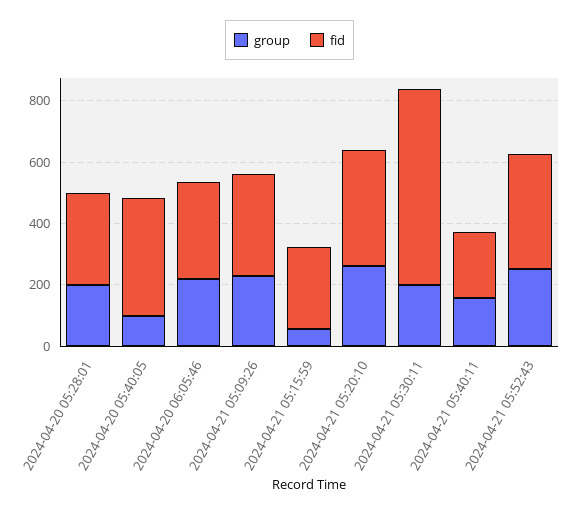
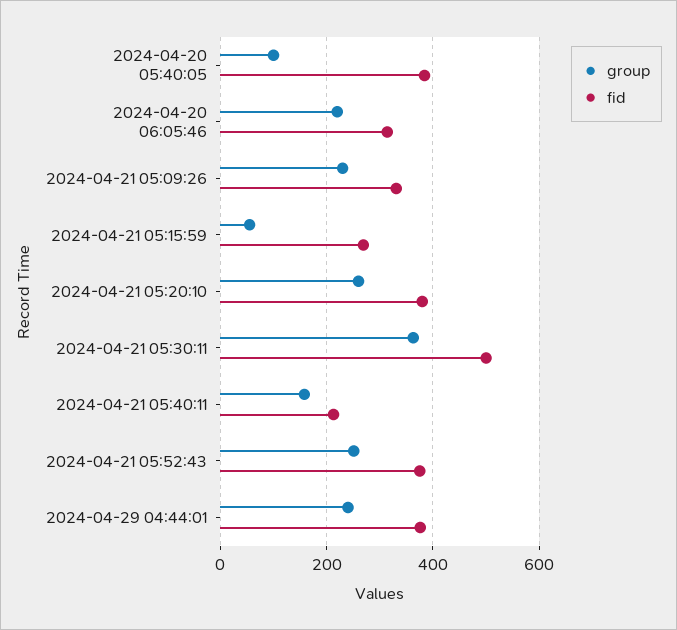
group, 2024-04-20 05:28:01: 200 -> none
fid, 2024-04-20 05:28:01: 300 -> none
group, 2024-04-21 05:30:11: 200 -> 360
fid, 2024-04-21 05:30:11: 650 -> 500
group, 2024-04-29 04:44:01: none -> 240
fid, 2024-04-29 04:44:01: none -> 380

